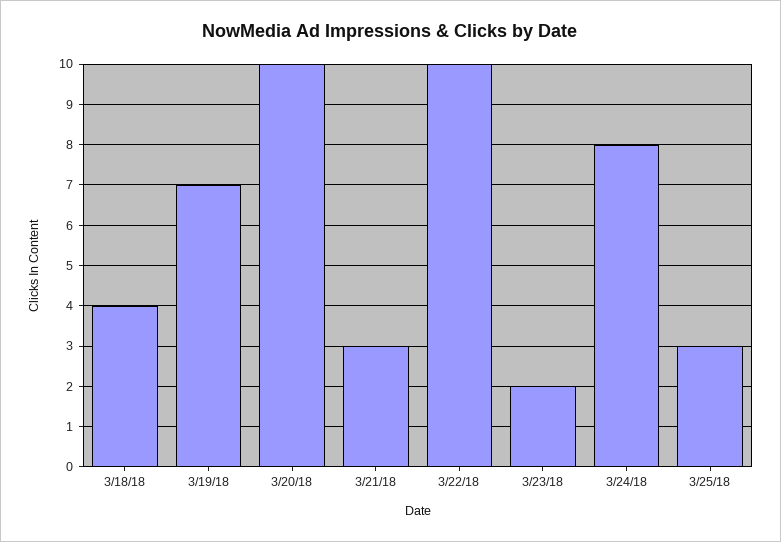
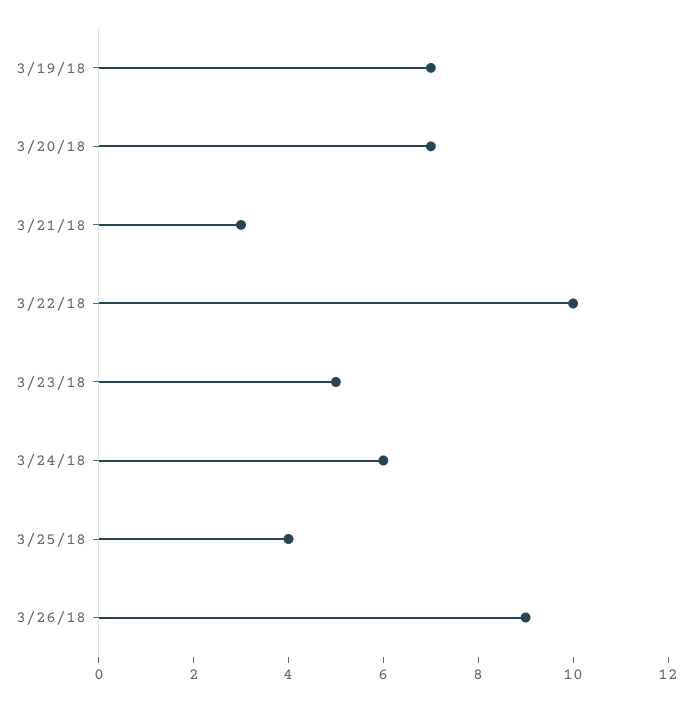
3/18/18: 4 -> none
3/20/18: 10 -> 7
3/23/18: 2 -> 5
3/24/18: 8 -> 6
3/25/18: 3 -> 4
3/26/18: none -> 9

